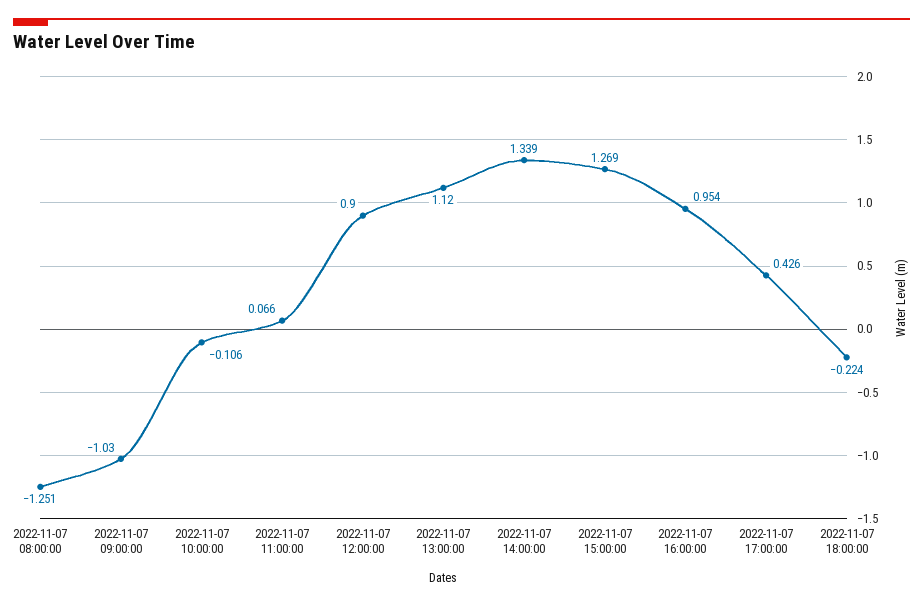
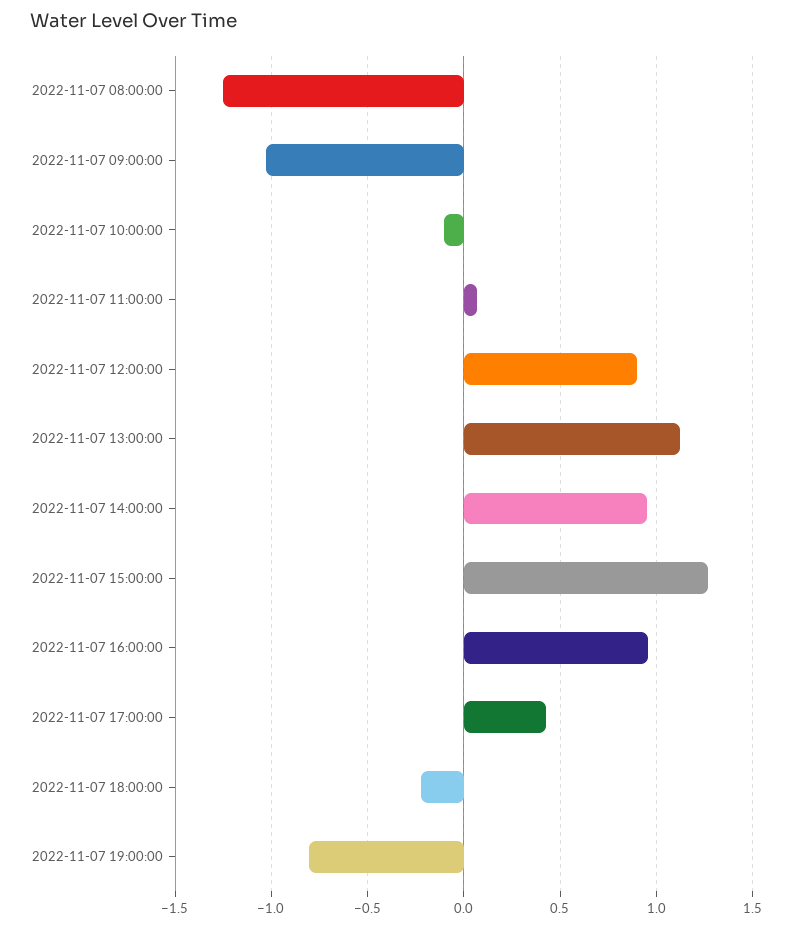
2022-11-07 14:00:00: 1.339 -> 0.95
2022-11-07 19:00:00: none -> -0.8

